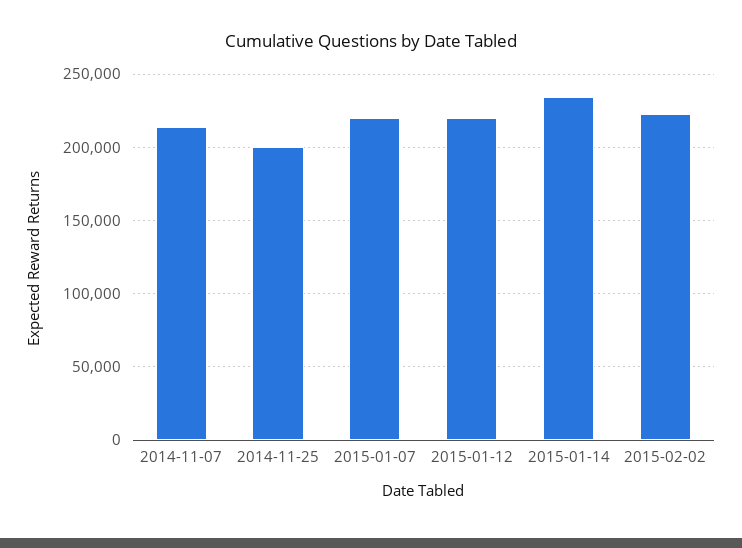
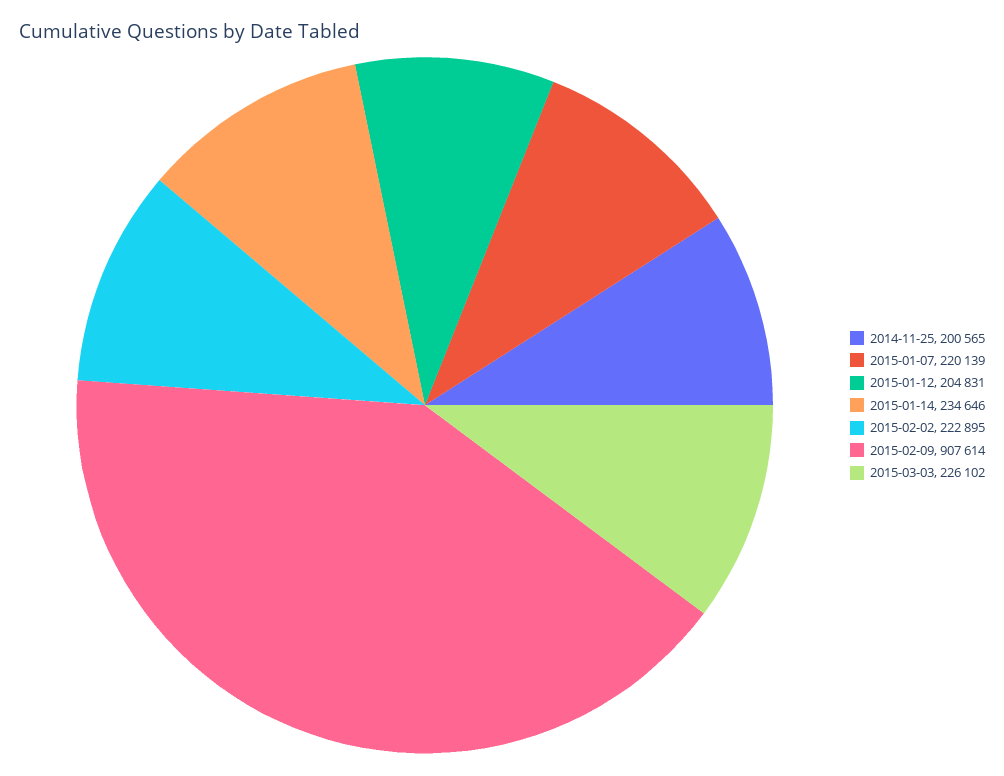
2014-11-07: 215000 -> none
2015-01-12: 220000 -> 204831
2015-02-09: none -> 907614
2015-03-03: none -> 226102

